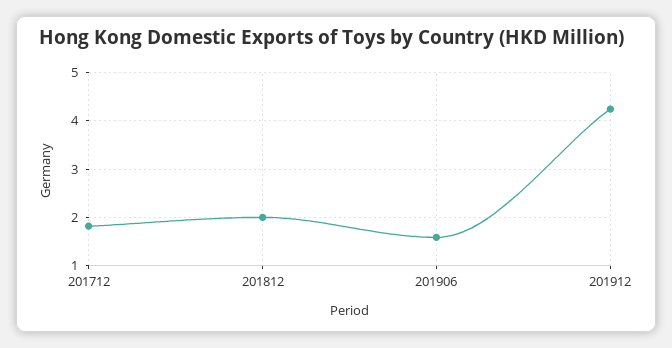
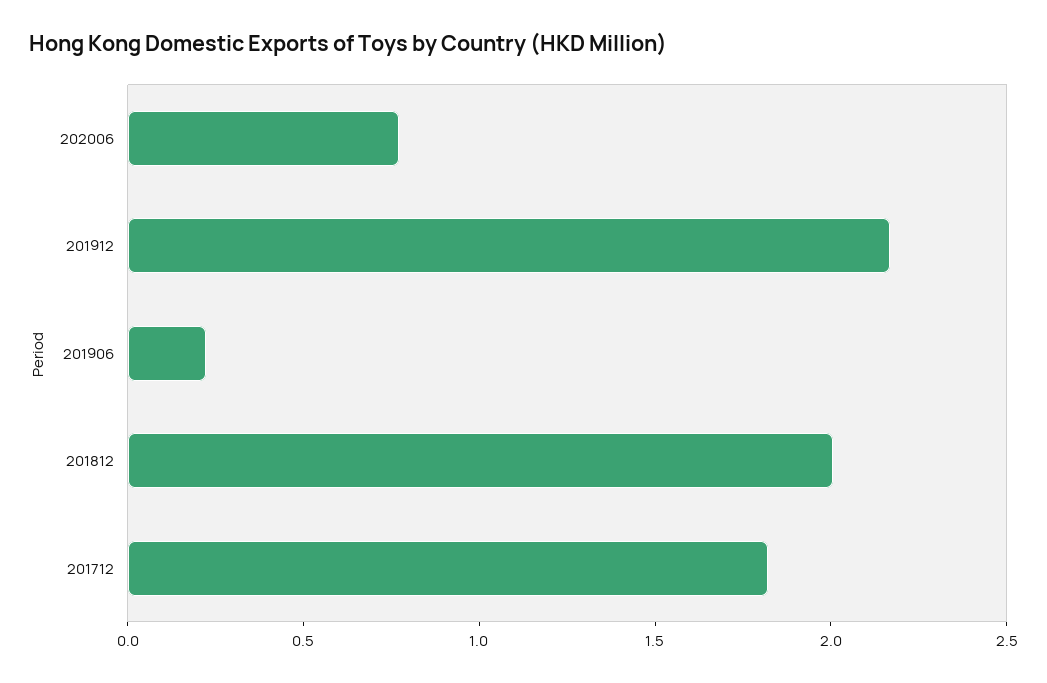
201906: 1.6 -> 0.2
201912: 4.2 -> 2.2
202006: none -> 0.8

